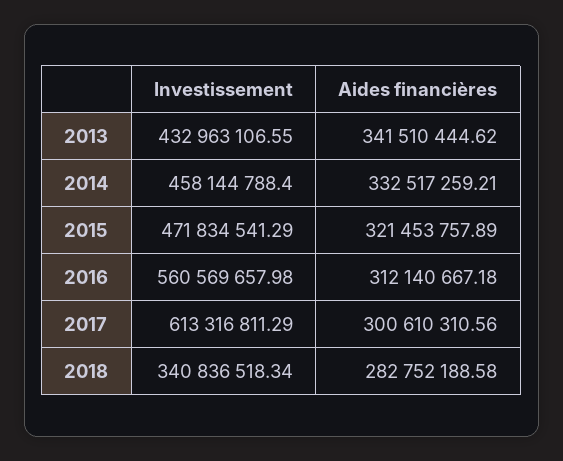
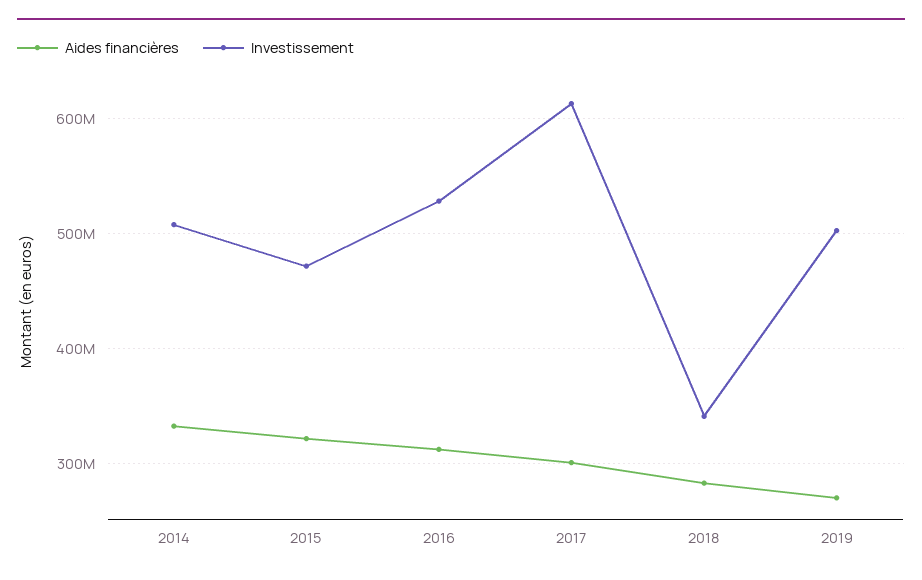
Investissement, 2013: 432963106.55 -> none
Aides financières, 2013: 341510444.62 -> none
Investissement, 2014: 458144788.4 -> 510000000
Investissement, 2016: 560569657.98 -> 530000000
Aides financières, 2019: none -> 270000000
Investissement, 2019: none -> 500000000

